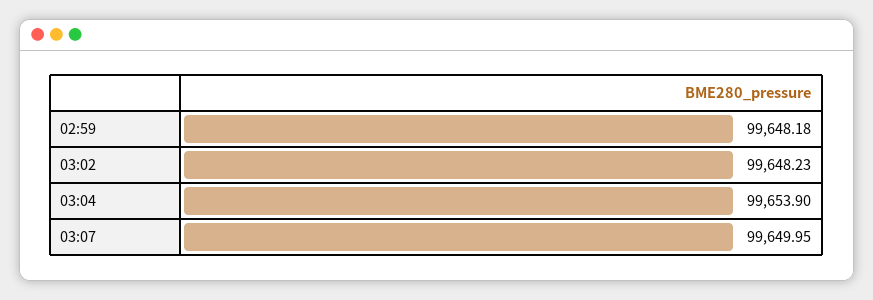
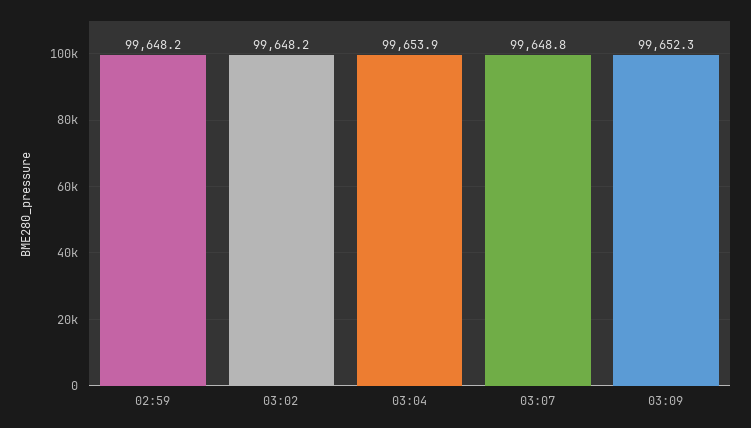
03:07: 99649.95 -> 99648.8
03:09: none -> 99652.3

